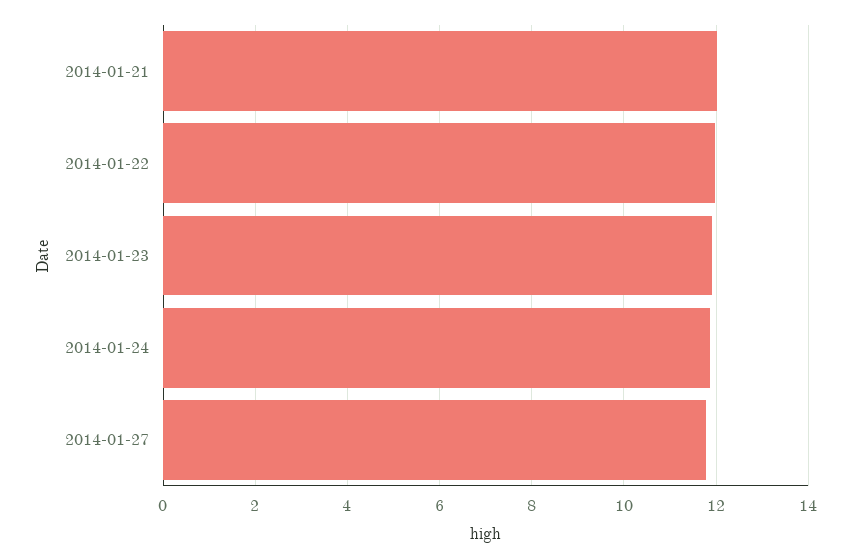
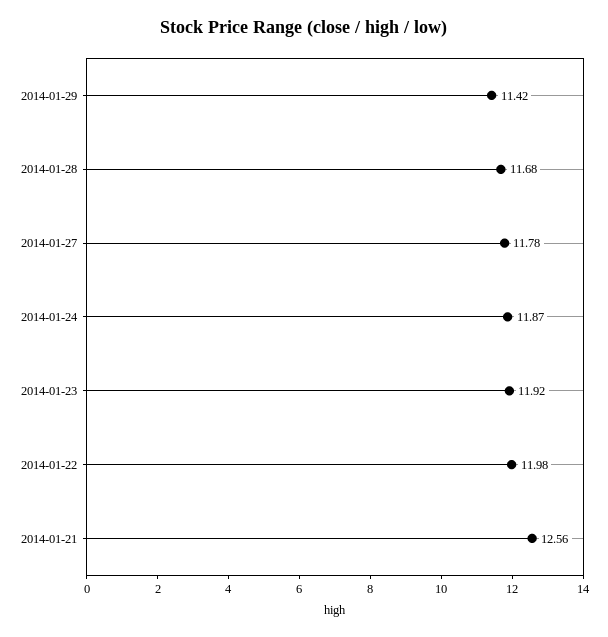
2014-01-21: 12 -> 12.56
2014-01-29: none -> 11.42
2014-01-28: none -> 11.68

